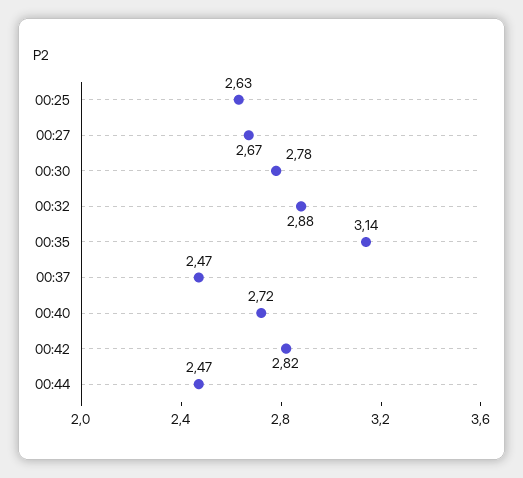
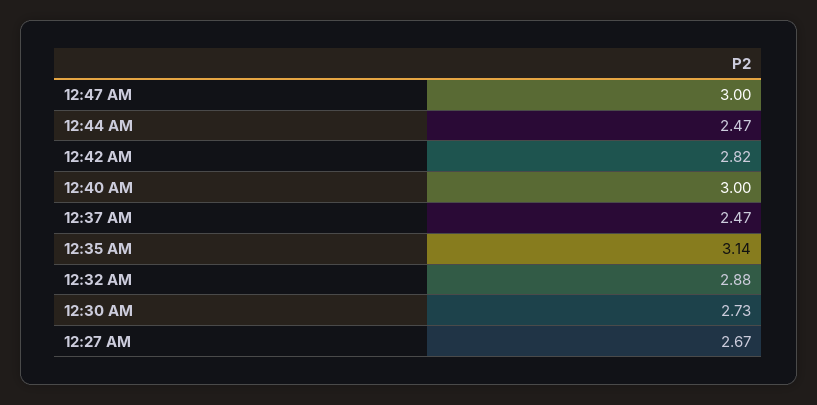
00:25: 2.63 -> none
00:30: 2.78 -> 2.73
00:40: 2.72 -> 3
12:47 AM: none -> 3

